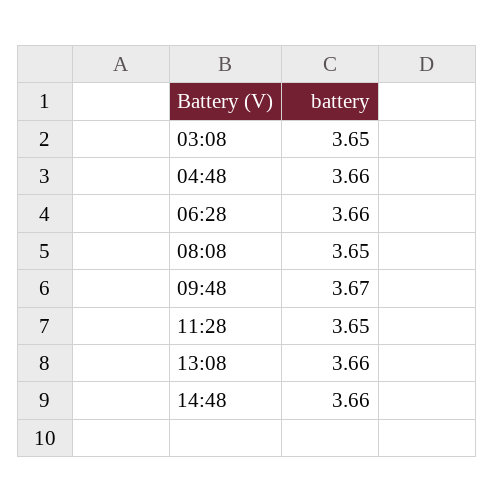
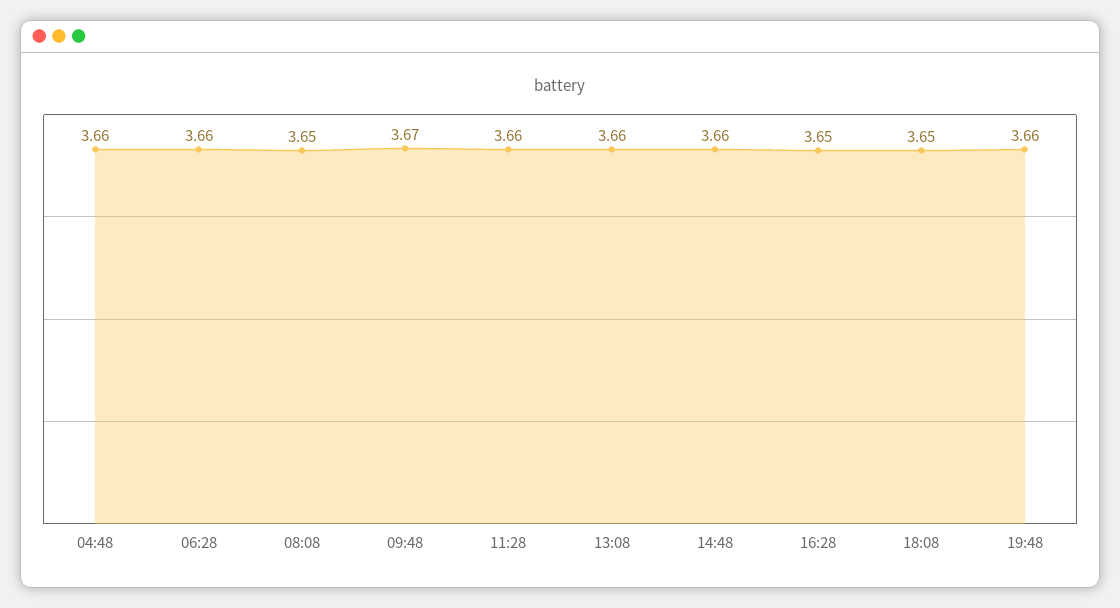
03:08: 3.65 -> none
11:28: 3.65 -> 3.66
16:28: none -> 3.65
18:08: none -> 3.65
19:48: none -> 3.66

